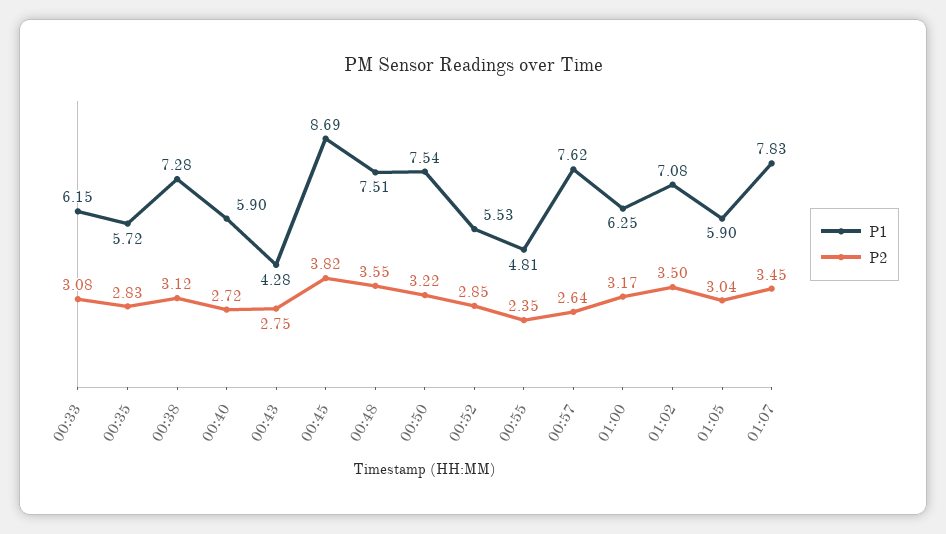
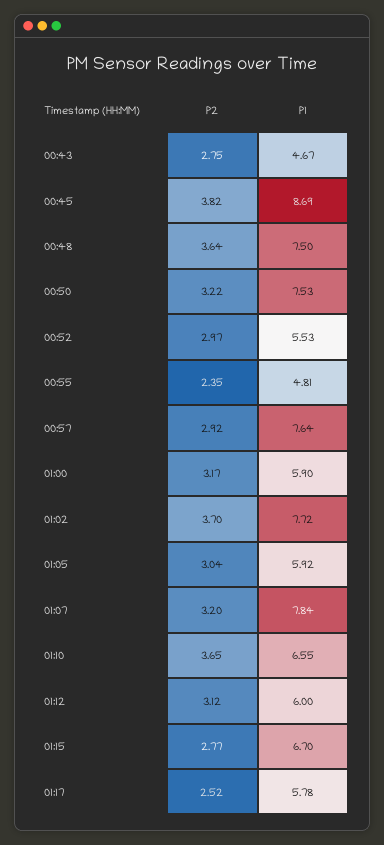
P1, 00:33: 6.15 -> none
P2, 00:33: 3.08 -> none
P1, 00:35: 5.72 -> none
P2, 00:35: 2.83 -> none
P1, 00:38: 7.28 -> none
P2, 00:38: 3.12 -> none
P1, 00:40: 5.9 -> none
P2, 00:40: 2.72 -> none
P1, 00:43: 4.28 -> 4.67
P1, 00:48: 7.51 -> 7.5
P2, 00:48: 3.55 -> 3.64
P1, 00:50: 7.54 -> 7.53
P2, 00:52: 2.85 -> 2.97
P1, 00:57: 7.62 -> 7.64
P2, 00:57: 2.64 -> 2.92
P1, 01:00: 6.25 -> 5.9
P1, 01:02: 7.08 -> 7.72
P2, 01:02: 3.5 -> 3.7
P1, 01:05: 5.9 -> 5.92
P1, 01:07: 7.83 -> 7.84
P2, 01:07: 3.45 -> 3.2
P2, 01:10: none -> 3.65
P1, 01:10: none -> 6.55
P2, 01:12: none -> 3.12
P1, 01:12: none -> 6
P2, 01:15: none -> 2.77
P1, 01:15: none -> 6.7
P2, 01:17: none -> 2.52
P1, 01:17: none -> 5.78

